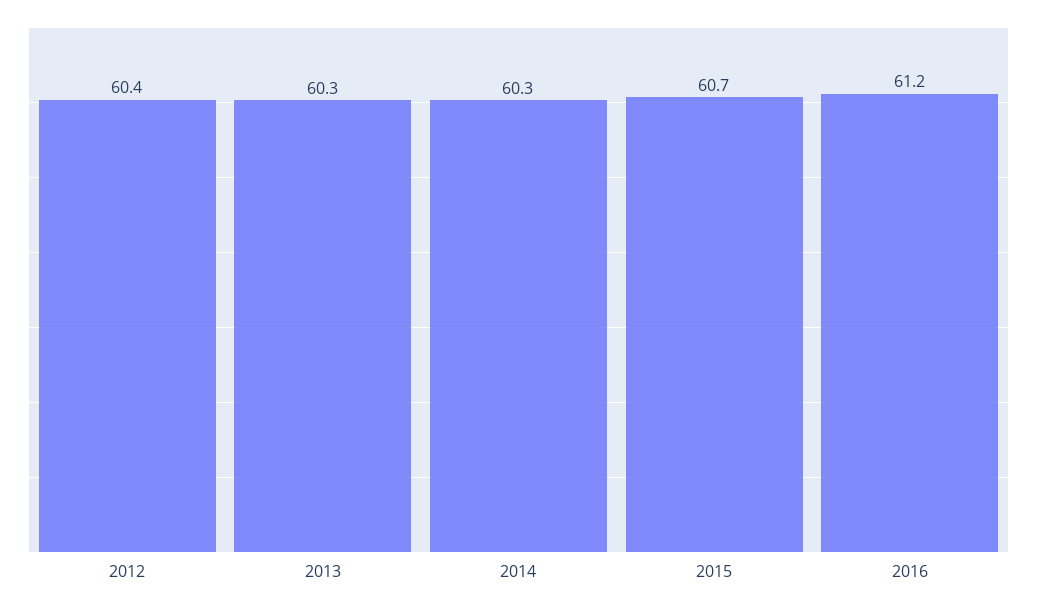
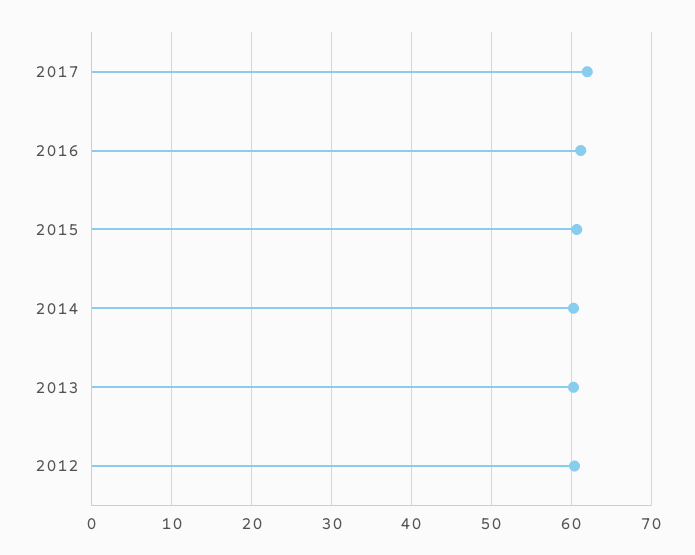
2017: none -> 62

